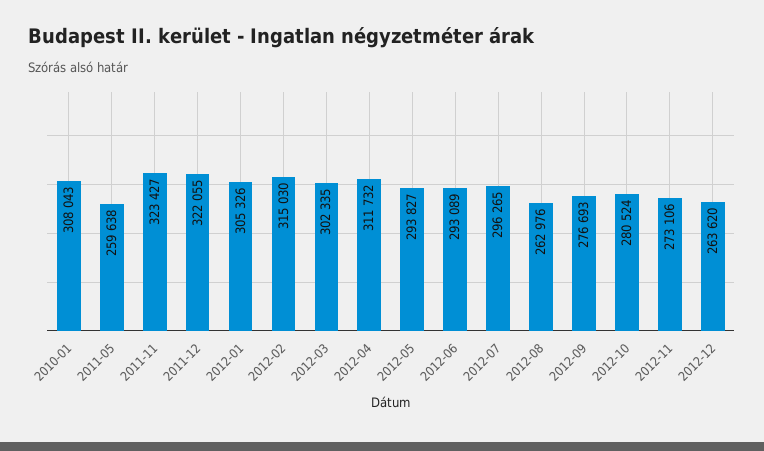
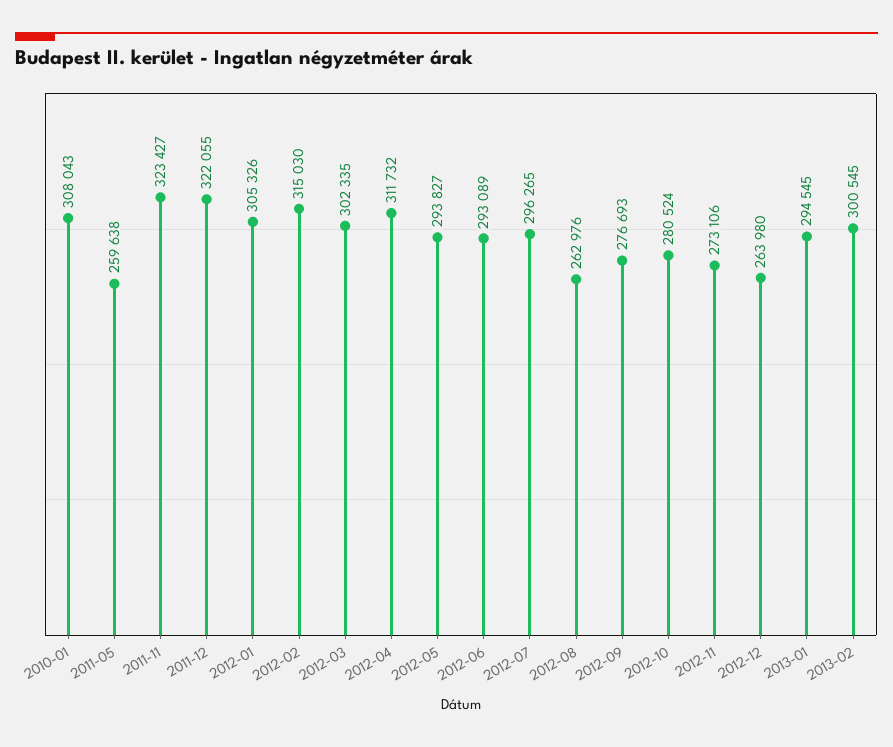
2012-12: 263620 -> 263980
2013-01: none -> 294545
2013-02: none -> 300545

